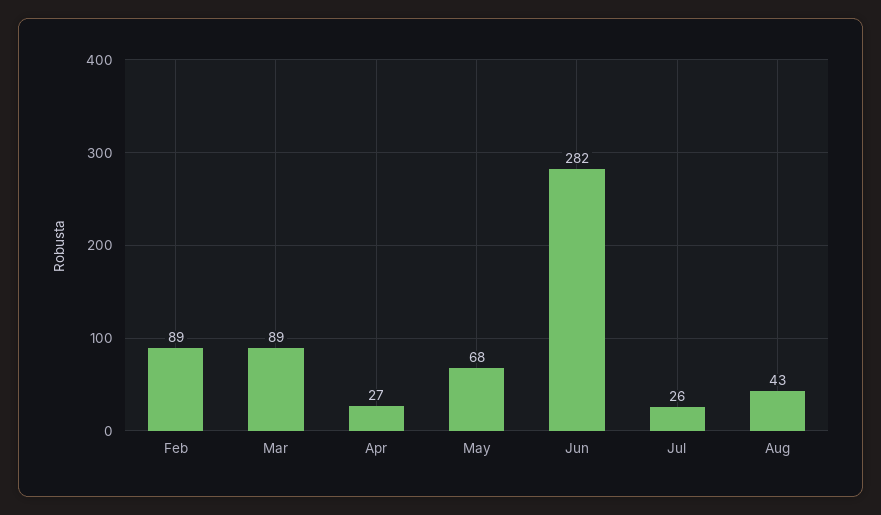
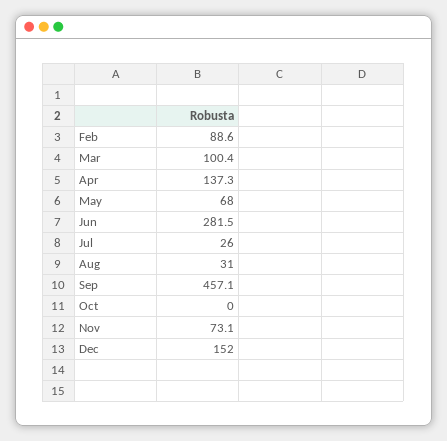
Mar: 89 -> 100.4
Apr: 27 -> 137.3
Aug: 43 -> 31
Sep: none -> 457.1
Oct: none -> 0
Nov: none -> 73.1
Dec: none -> 152

